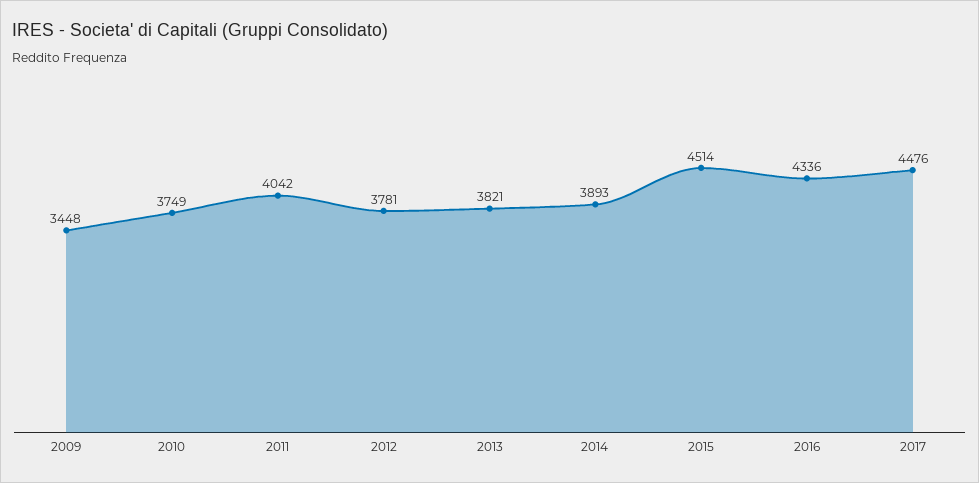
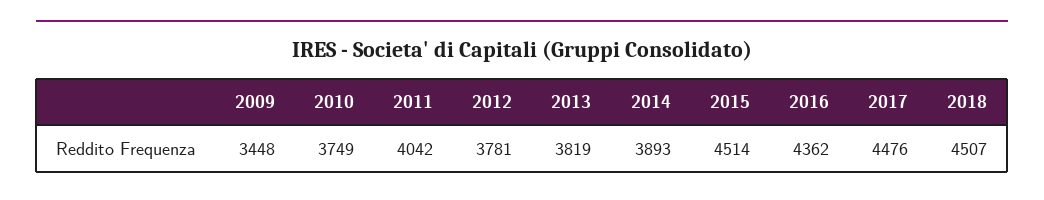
2013: 3821 -> 3819
2016: 4336 -> 4362
2018: none -> 4507

